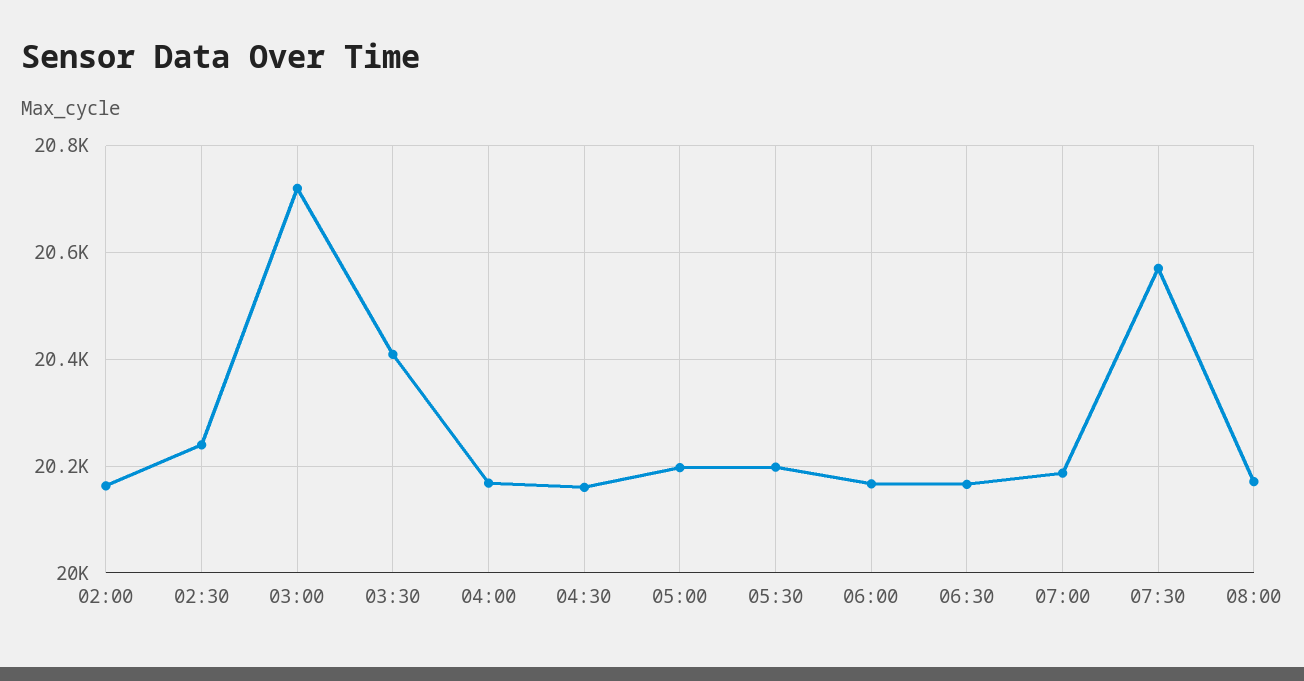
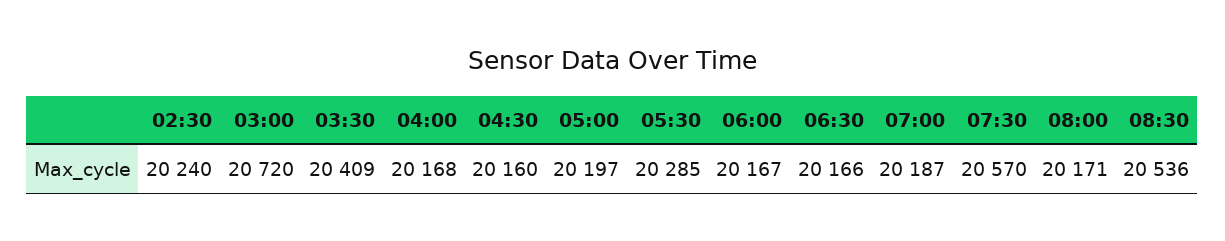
02:00: 20160 -> none
05:30: 20200 -> 20285
08:30: none -> 20536

